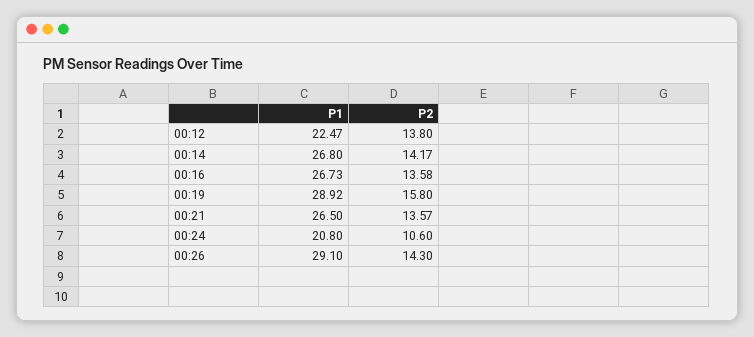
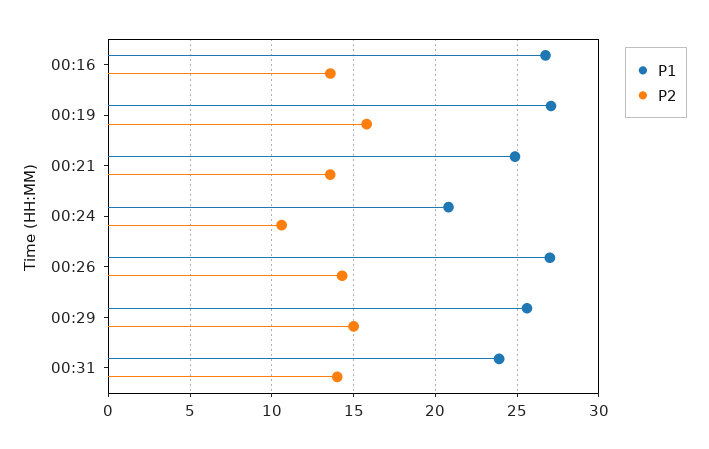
P1, 00:12: 22.47 -> none
P2, 00:12: 13.8 -> none
P1, 00:14: 26.8 -> none
P2, 00:14: 14.17 -> none
P1, 00:19: 28.92 -> 27
P1, 00:21: 26.5 -> 25
P1, 00:26: 29.1 -> 27
P1, 00:29: none -> 25.5
P2, 00:29: none -> 15
P1, 00:31: none -> 24
P2, 00:31: none -> 14

